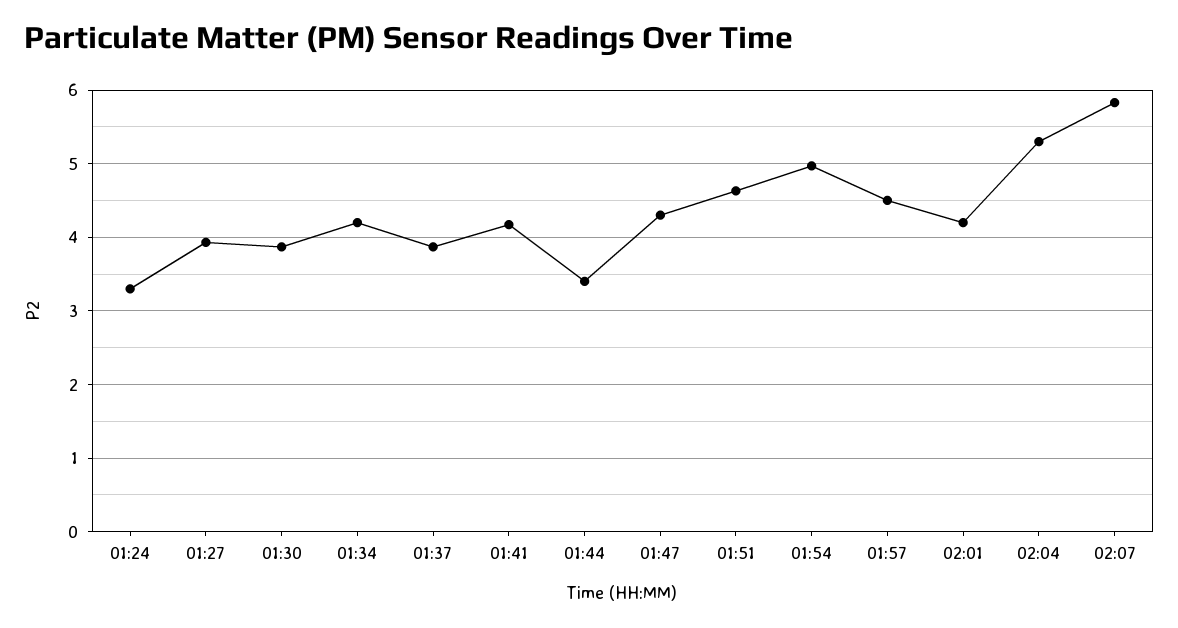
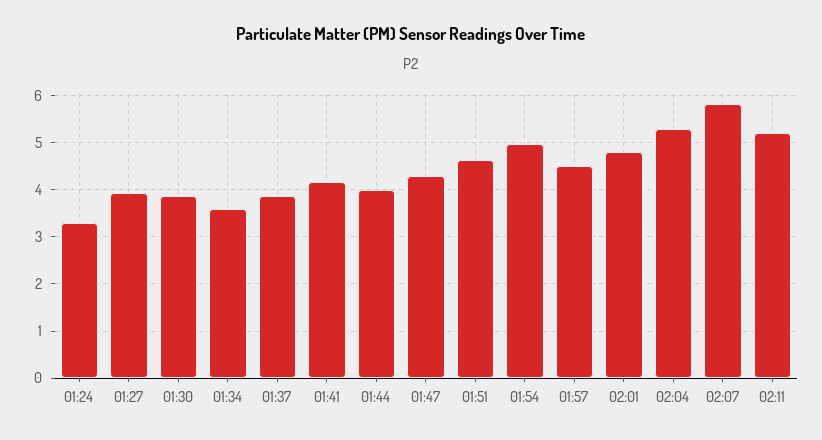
01:34: 4.2 -> 3.6
01:44: 3.4 -> 4
02:01: 4.2 -> 4.8
02:11: none -> 5.2

